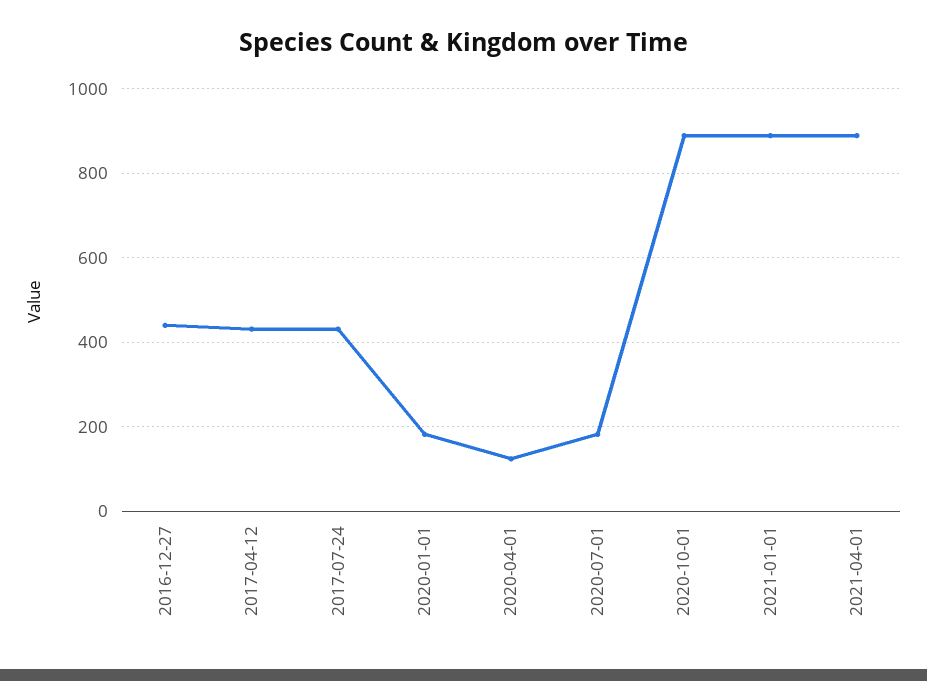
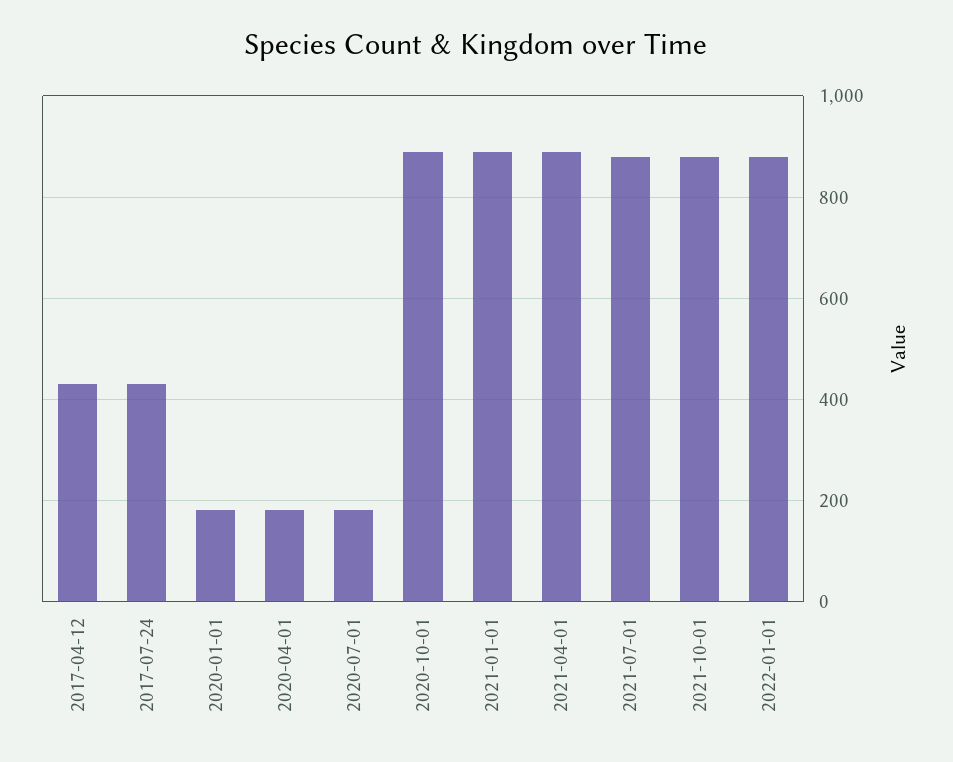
2016-12-27: 440 -> none
2020-04-01: 120 -> 180
2021-07-01: none -> 880
2021-10-01: none -> 880
2022-01-01: none -> 880

